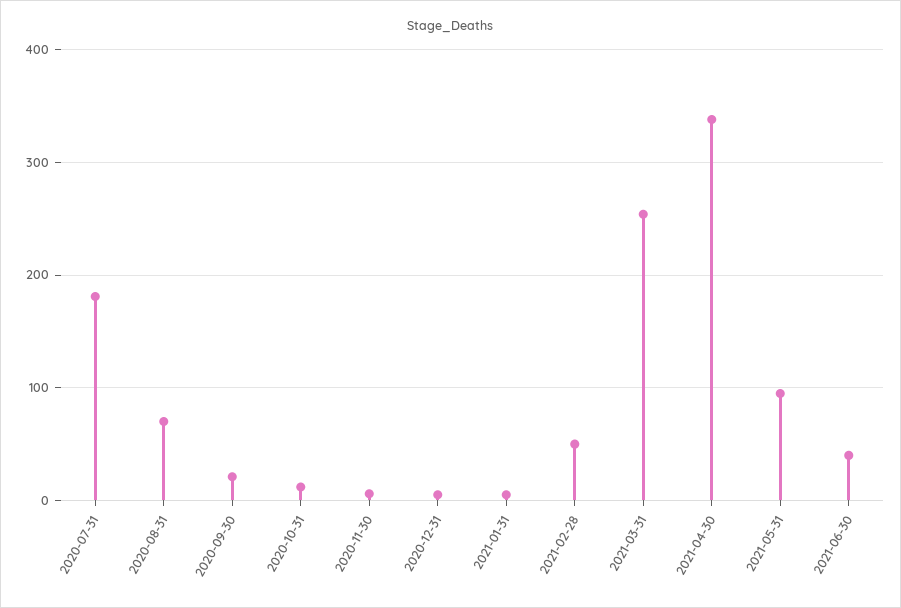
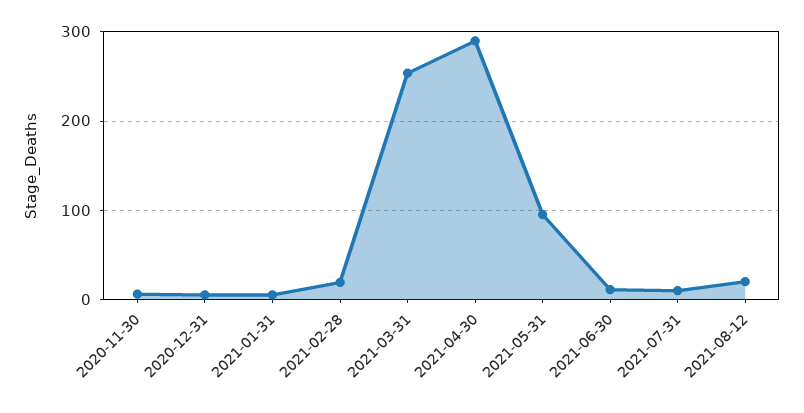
2020-07-31: 180 -> none
2020-08-31: 70 -> none
2020-09-30: 20 -> none
2020-10-31: 10 -> none
2021-02-28: 50 -> 20
2021-04-30: 340 -> 290
2021-06-30: 40 -> 10
2021-07-31: none -> 10
2021-08-12: none -> 20

